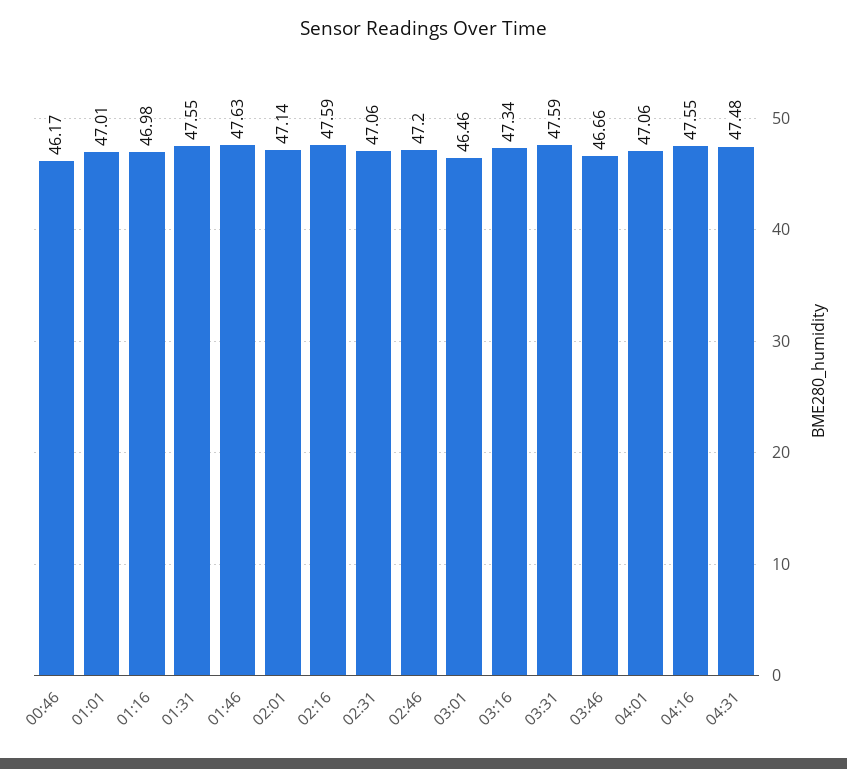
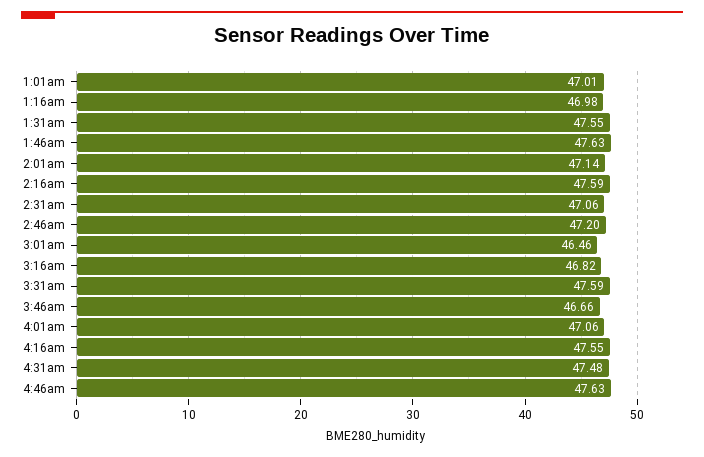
00:46: 46.17 -> none
03:16: 47.34 -> 46.82
4:46am: none -> 47.63

